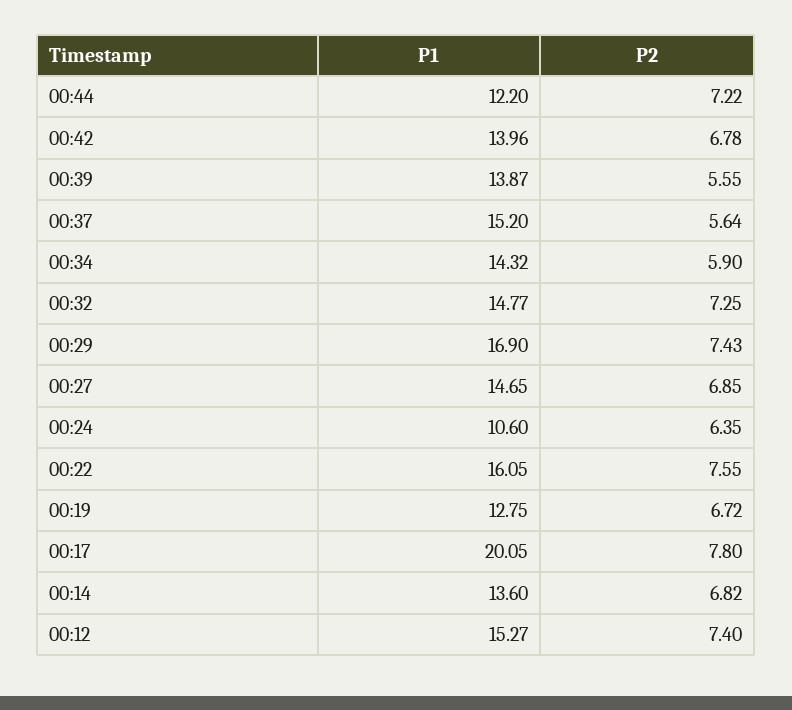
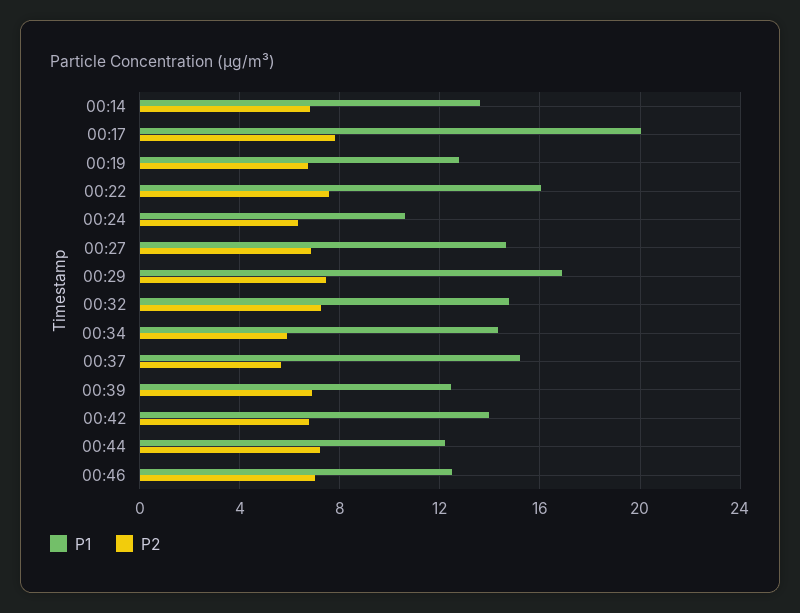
P1, 00:39: 13.87 -> 12.5
P2, 00:39: 5.55 -> 7
P1, 00:12: 15.27 -> none
P2, 00:12: 7.4 -> none
P1, 00:46: none -> 12.5
P2, 00:46: none -> 7

